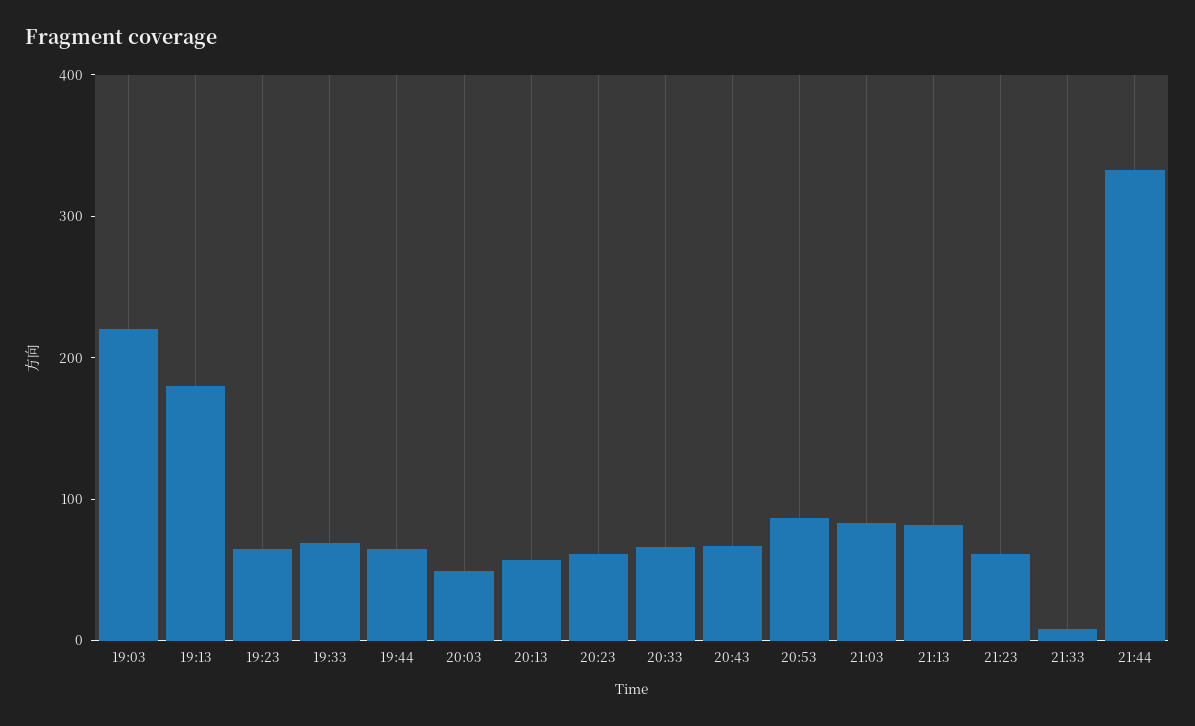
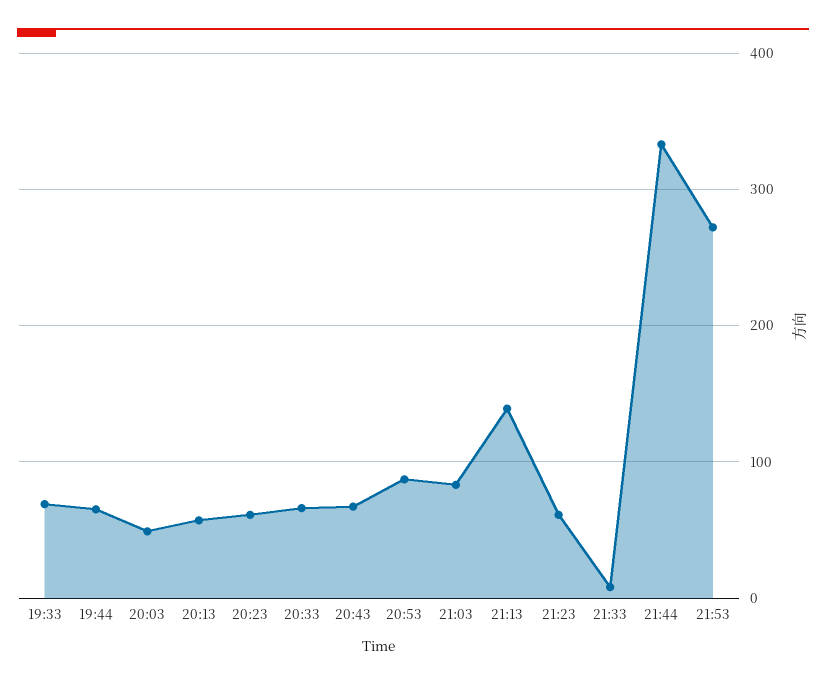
19:03: 220 -> none
19:13: 180 -> none
19:23: 60 -> none
21:13: 80 -> 140
21:53: none -> 270

